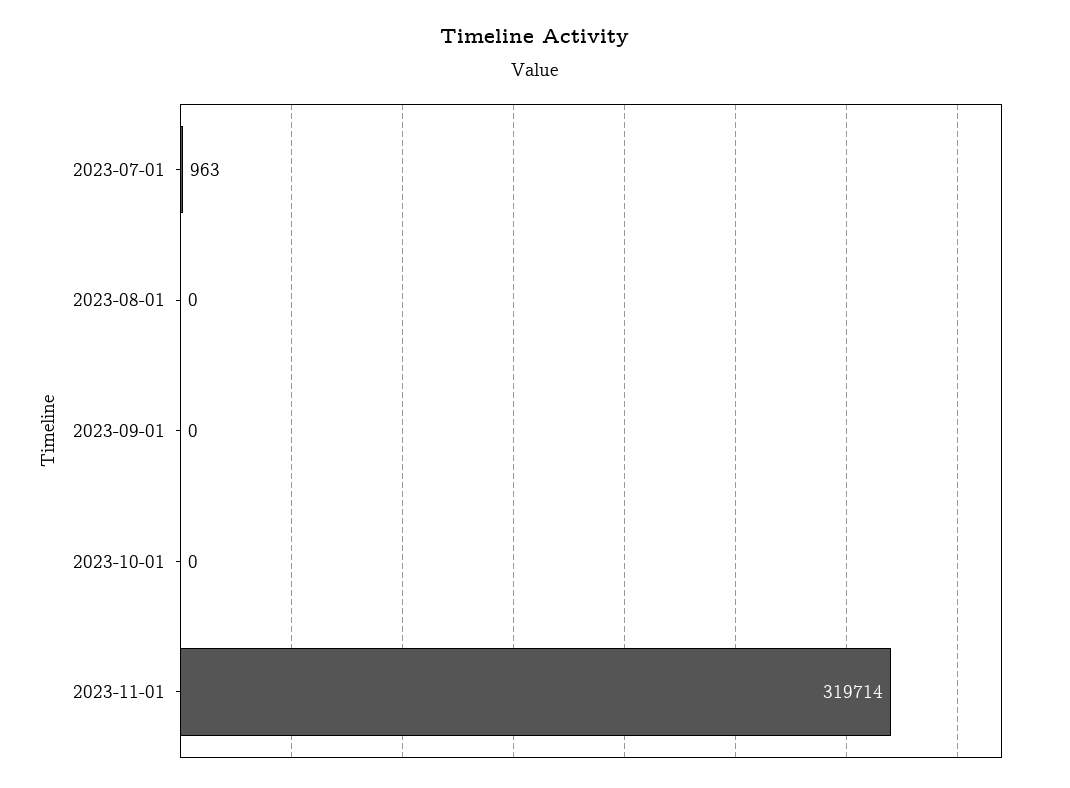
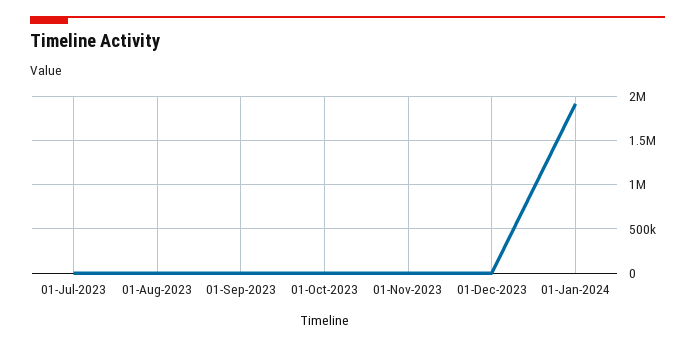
2023-11-01: 319714 -> 0
01-Dec-2023: none -> 0
01-Jan-2024: none -> 1900000

